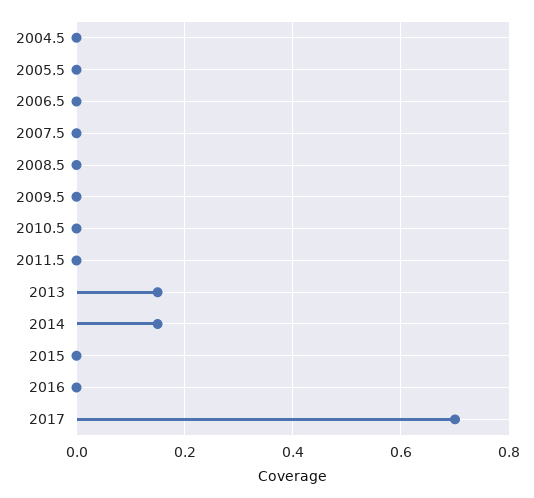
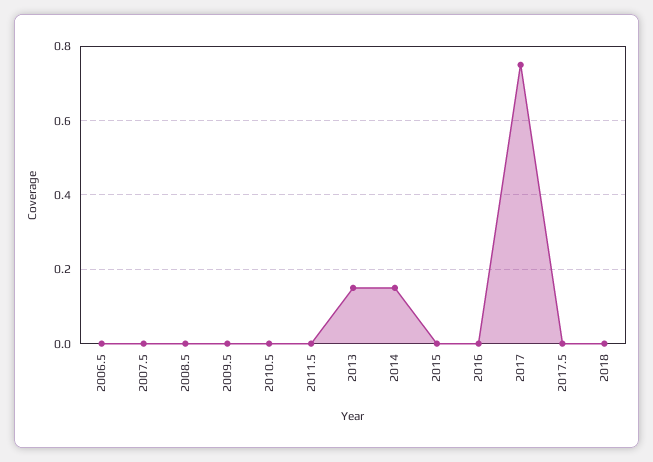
2004.5: 0 -> none
2005.5: 0 -> none
2017: 0.7 -> 0.75
2017.5: none -> 0
2018: none -> 0

